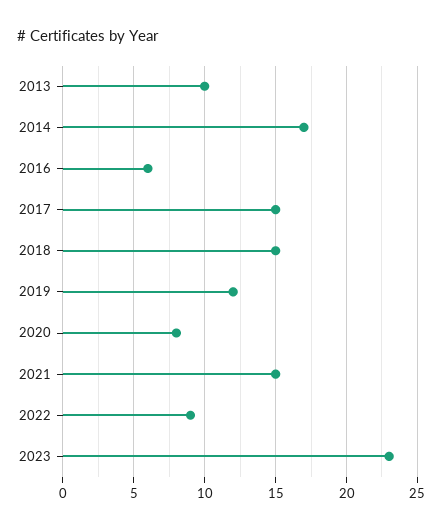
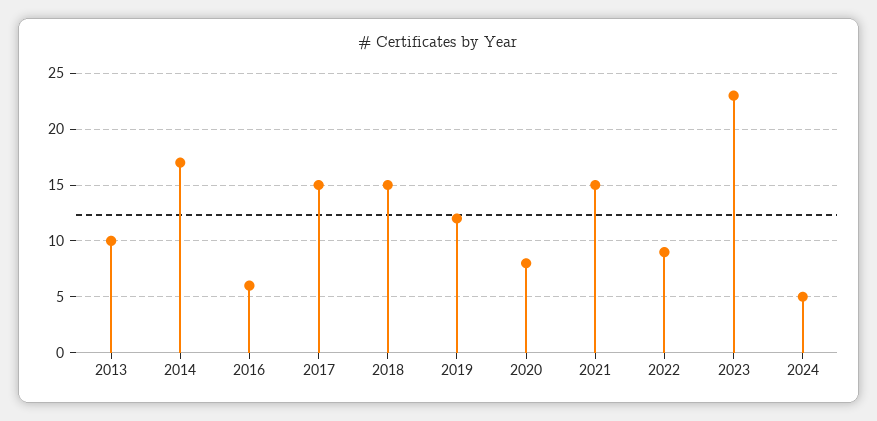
2024: none -> 5

